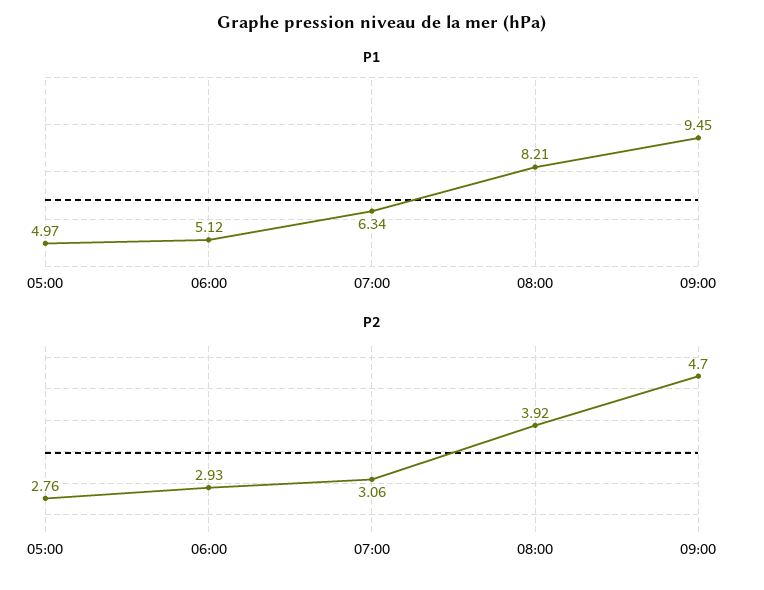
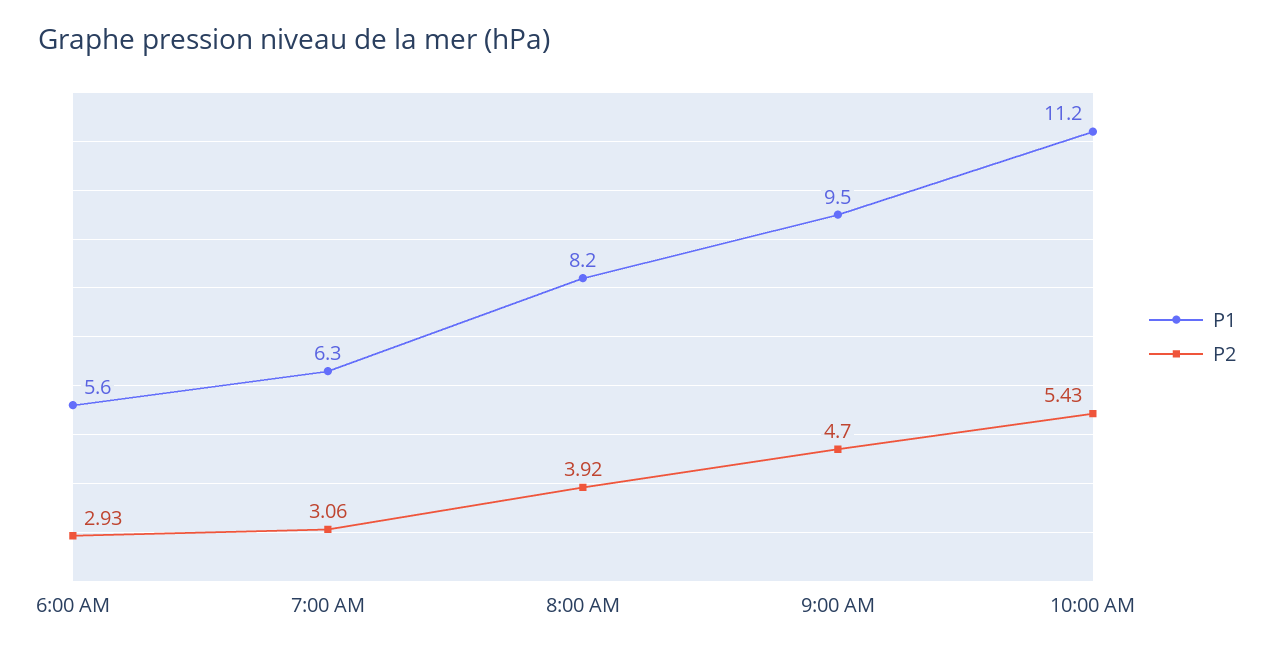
P1, 05:00: 4.97 -> none
P1, 06:00: 5.12 -> 5.6
P2, 05:00: 2.76 -> none
P1, 10:00 AM: none -> 11.2
P2, 10:00 AM: none -> 5.43

